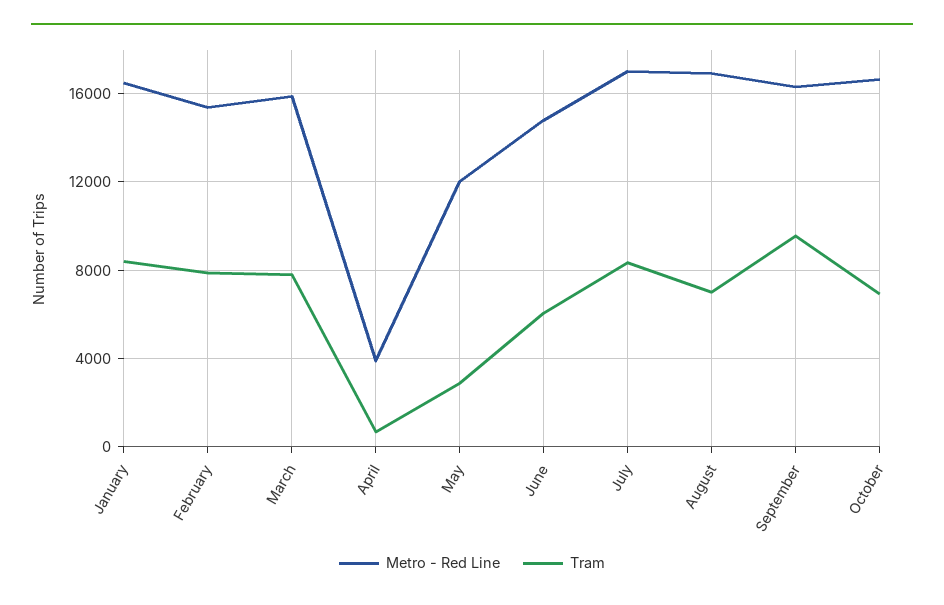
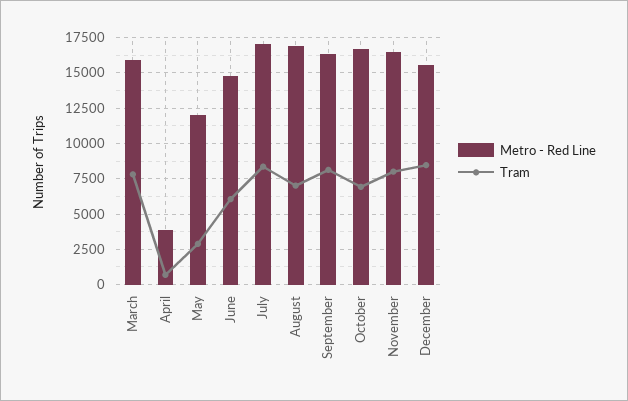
Metro - Red Line, January: 16500 -> none
Tram, January: 8500 -> none
Metro - Red Line, February: 15500 -> none
Tram, February: 8000 -> none
Tram, September: 9500 -> 8000
Metro - Red Line, November: none -> 16500
Tram, November: none -> 8000
Metro - Red Line, December: none -> 15500
Tram, December: none -> 8500

